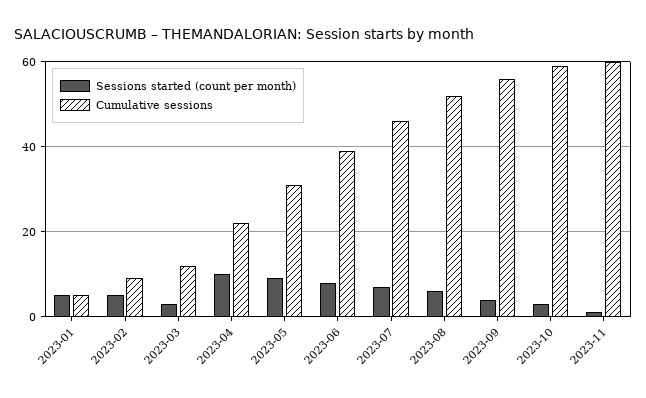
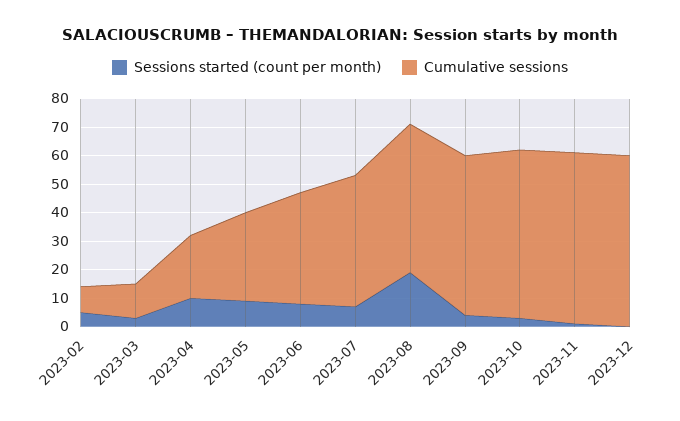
Sessions started (count per month), 2023-01: 5 -> none
Cumulative sessions, 2023-01: 5 -> none
Sessions started (count per month), 2023-08: 5 -> 20
Sessions started (count per month), 2023-12: none -> 0
Cumulative sessions, 2023-12: none -> 60

